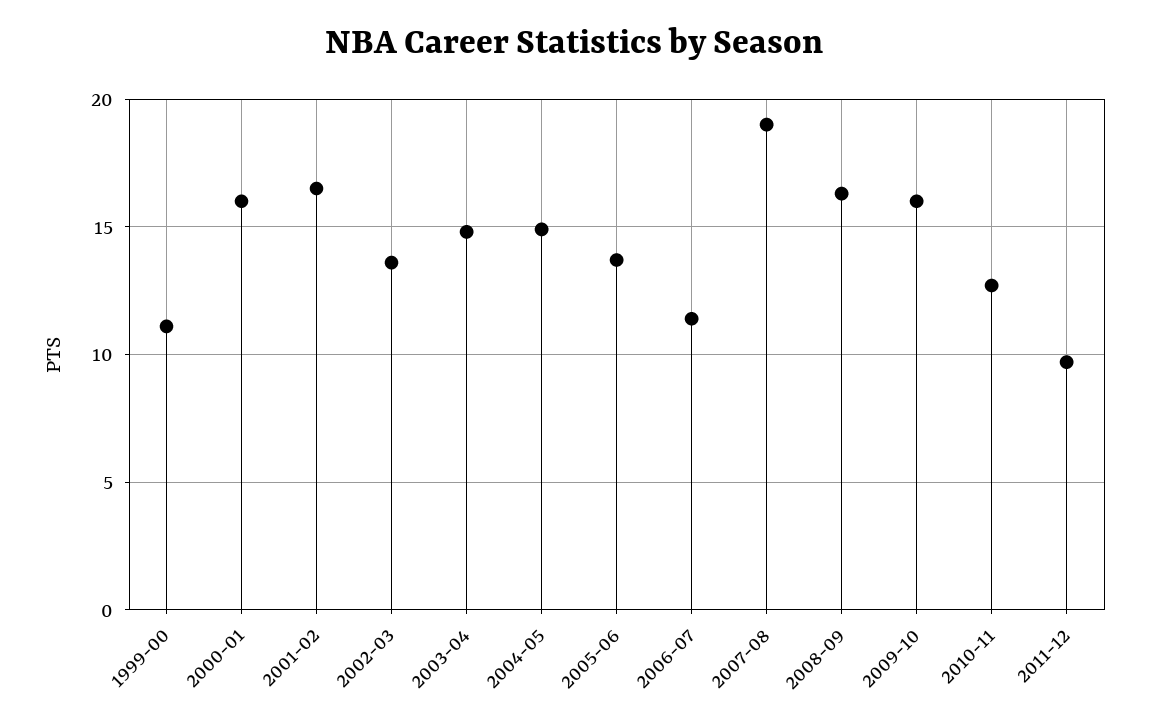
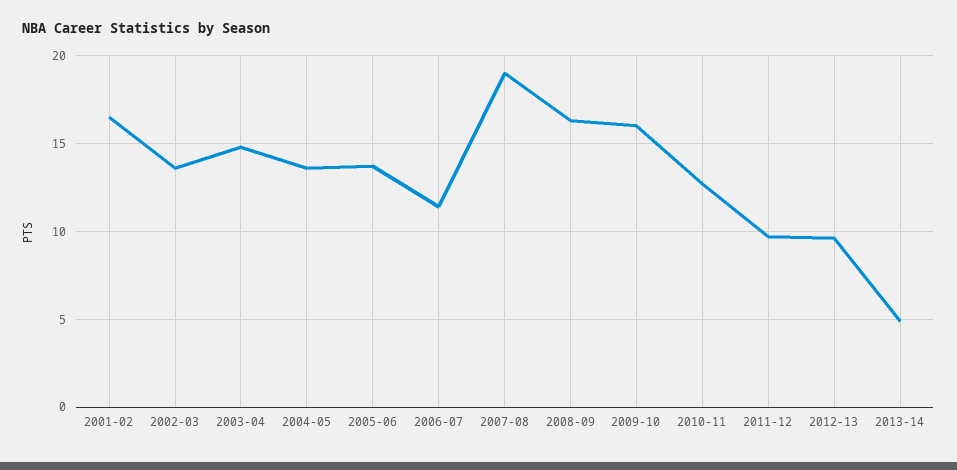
1999-00: 11 -> none
2000-01: 16 -> none
2004-05: 15 -> 13.5
2012-13: none -> 9.5
2013-14: none -> 5

